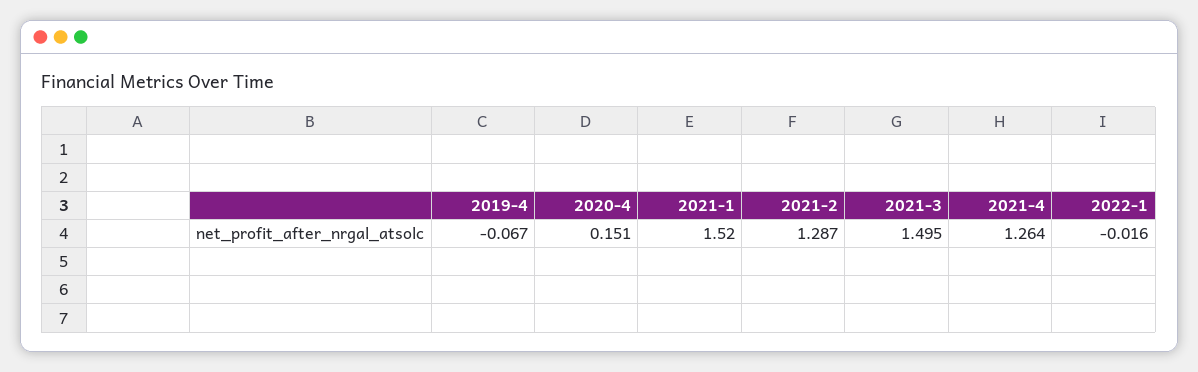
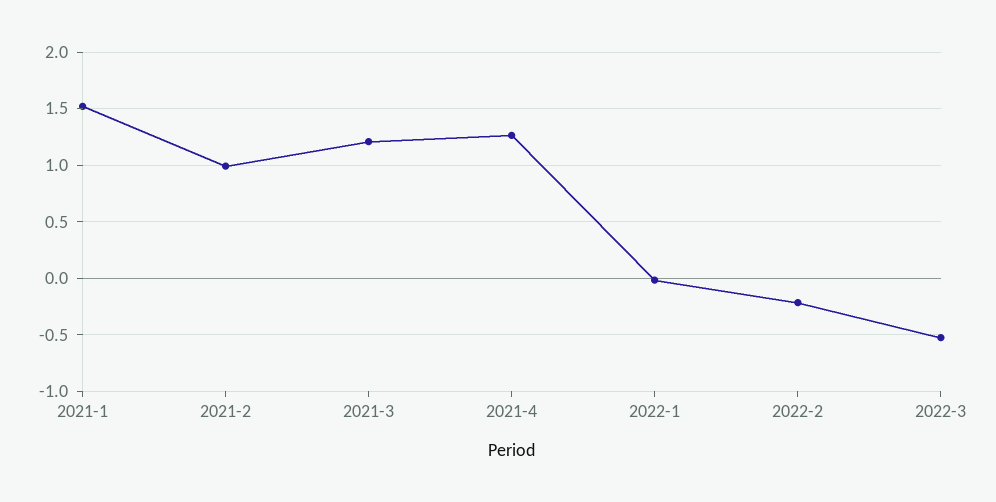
2019-4: -0.067 -> none
2020-4: 0.151 -> none
2021-2: 1.287 -> 1
2021-3: 1.495 -> 1.2
2022-2: none -> -0.2
2022-3: none -> -0.5

